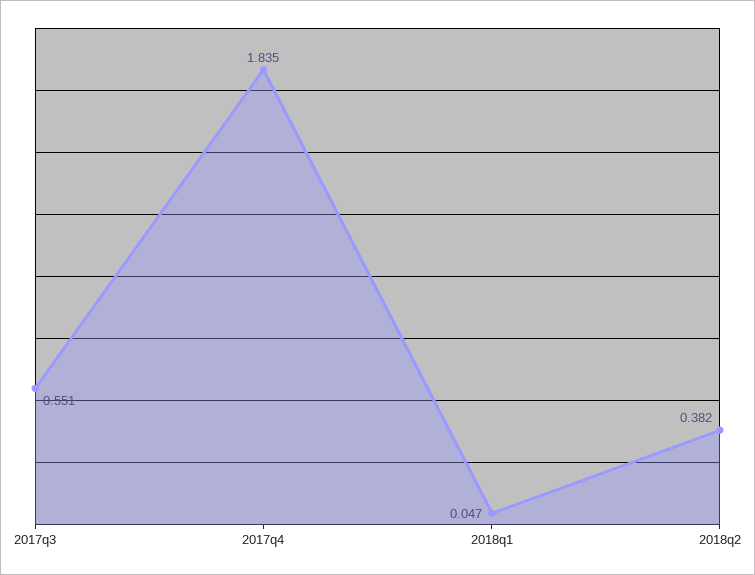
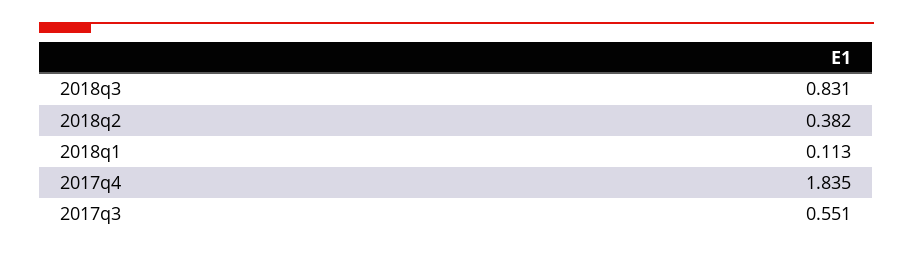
2018q1: 0.047 -> 0.113
2018q3: none -> 0.831

